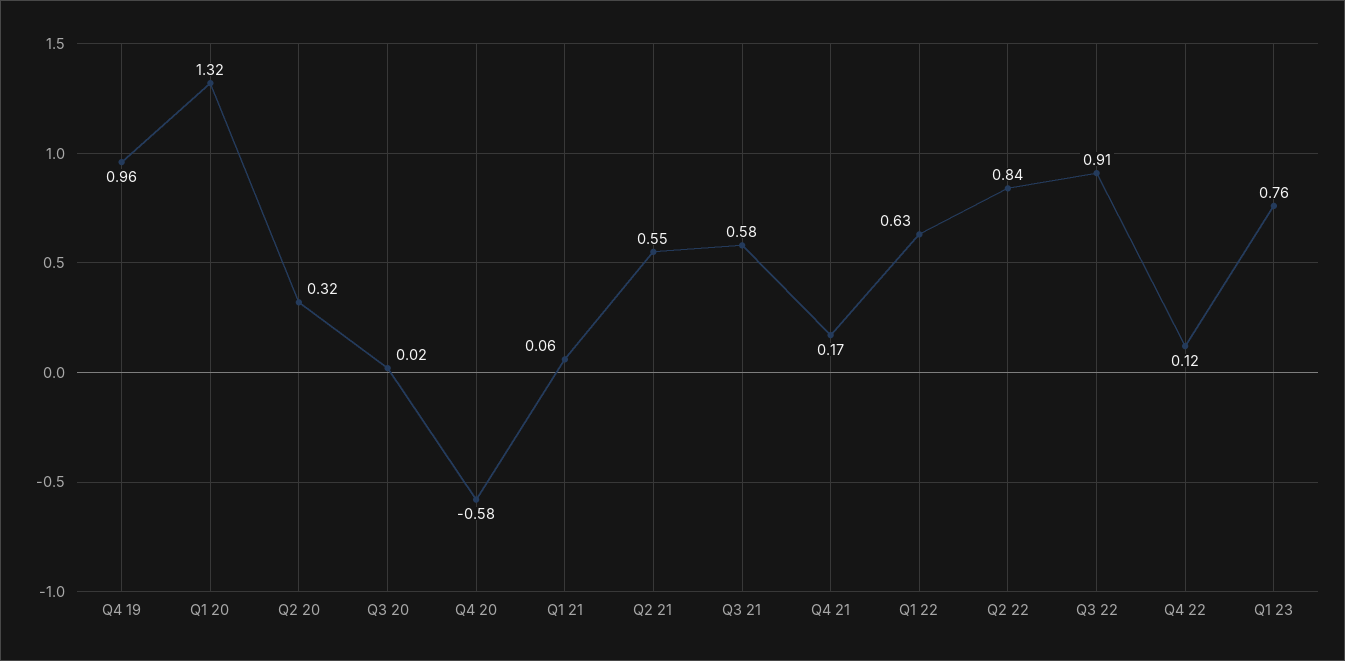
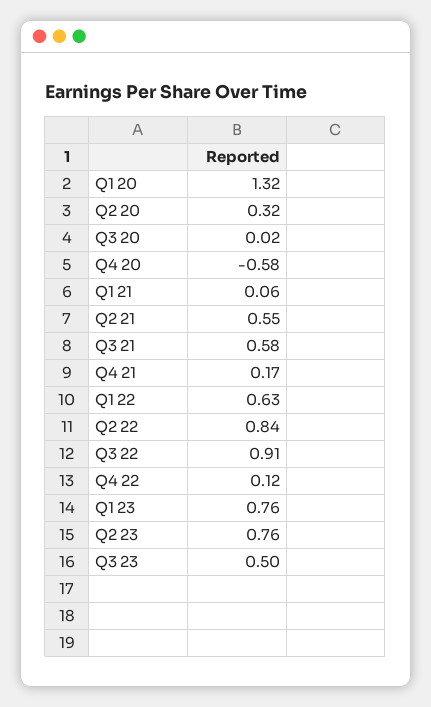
Q4 19: 0.96 -> none
Q2 23: none -> 0.76
Q3 23: none -> 0.5

